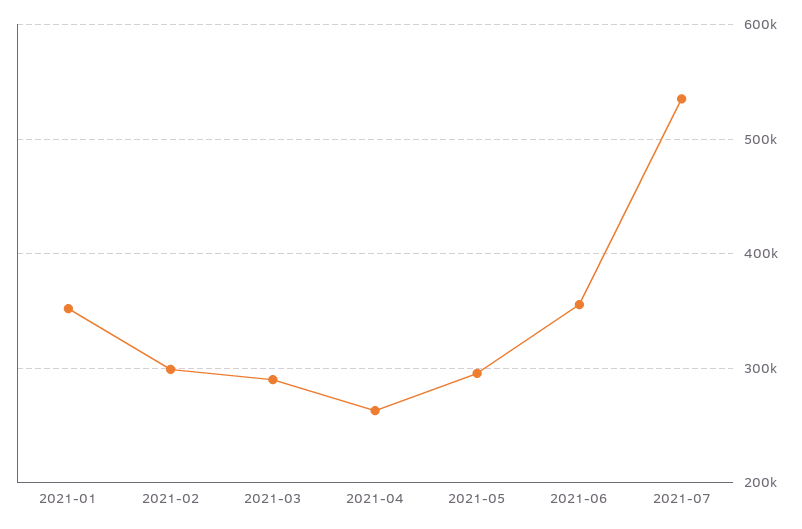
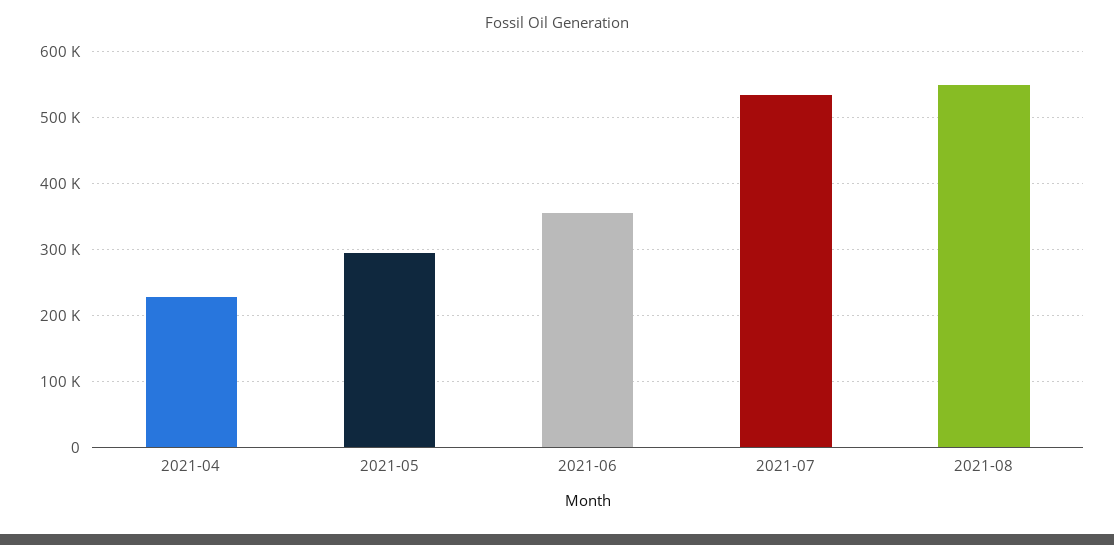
2021-01: 350000 -> none
2021-02: 300000 -> none
2021-03: 290000 -> none
2021-04: 260000 -> 230000
2021-08: none -> 550000

